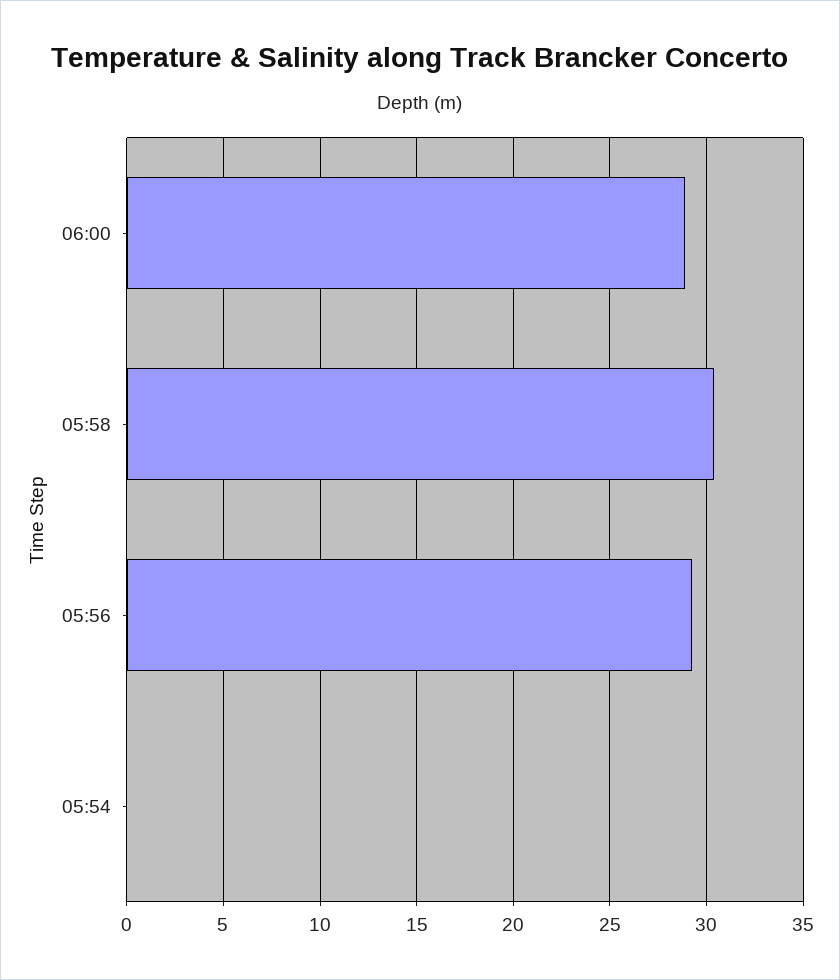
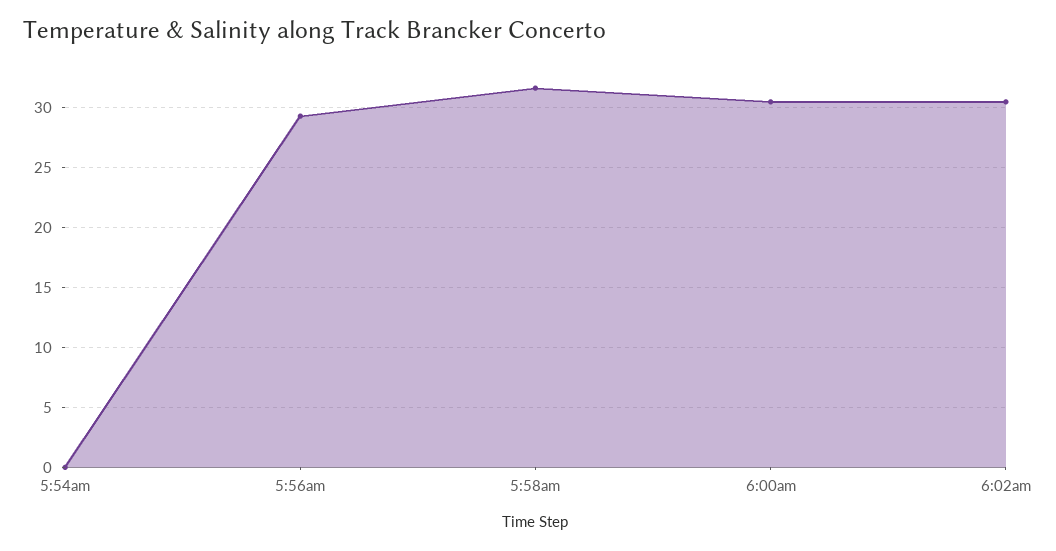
06:00: 29 -> 30.5
05:58: 30.5 -> 31.5
6:02am: none -> 30.5

